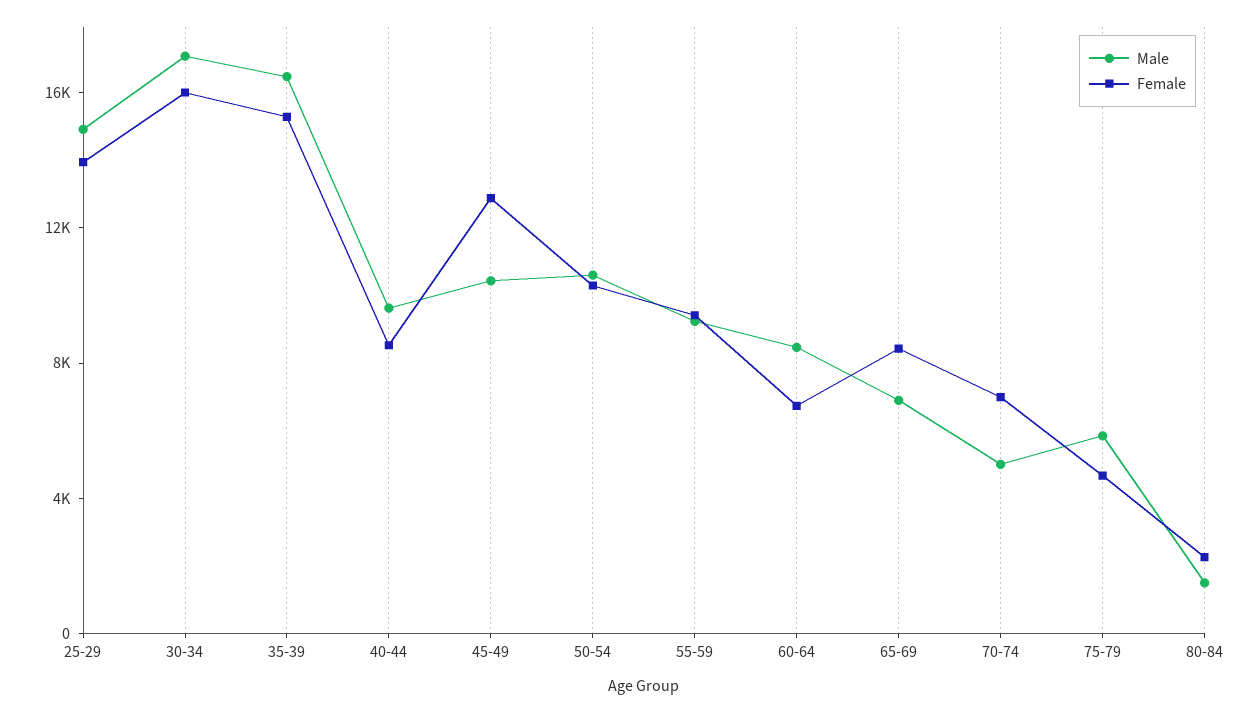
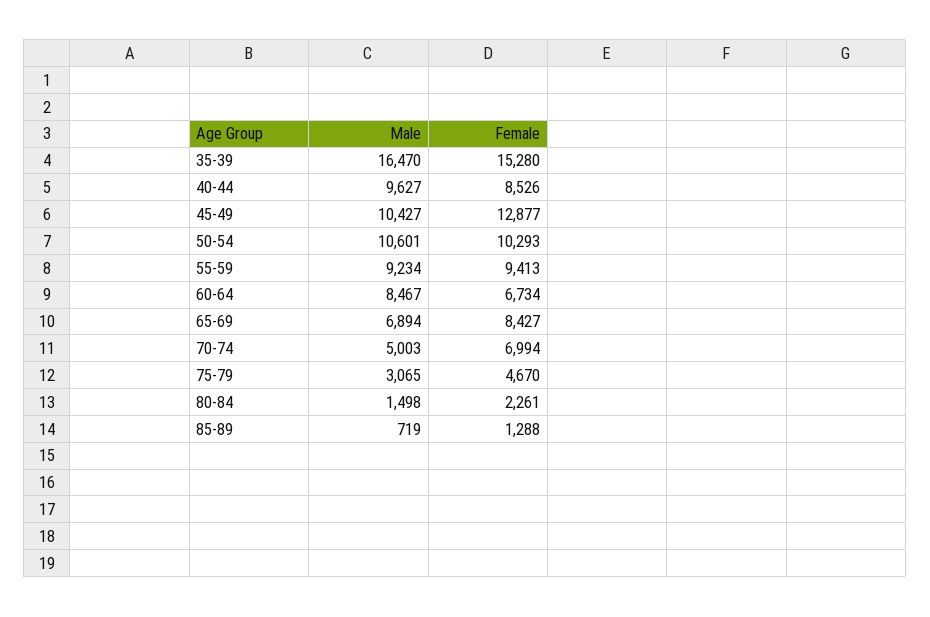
Male, 25-29: 15000 -> none
Female, 25-29: 14000 -> none
Male, 30-34: 17000 -> none
Female, 30-34: 16000 -> none
Male, 75-79: 6000 -> 3065
Male, 85-89: none -> 719
Female, 85-89: none -> 1288

